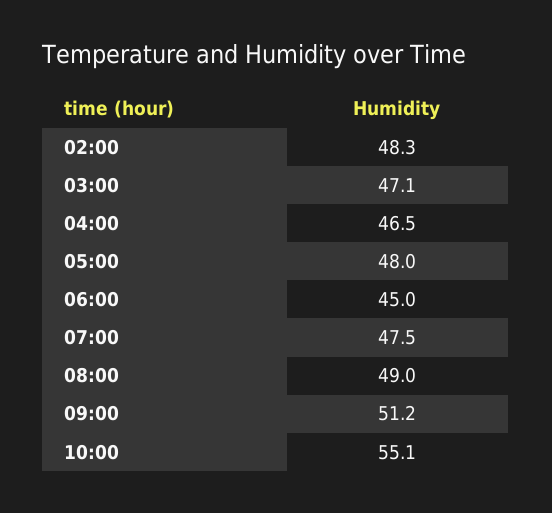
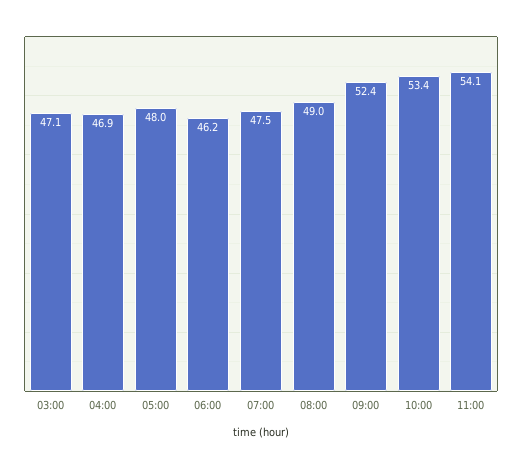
02:00: 48.3 -> none
04:00: 46.5 -> 46.9
06:00: 45 -> 46.2
09:00: 51.2 -> 52.4
10:00: 55.1 -> 53.4
11:00: none -> 54.1

